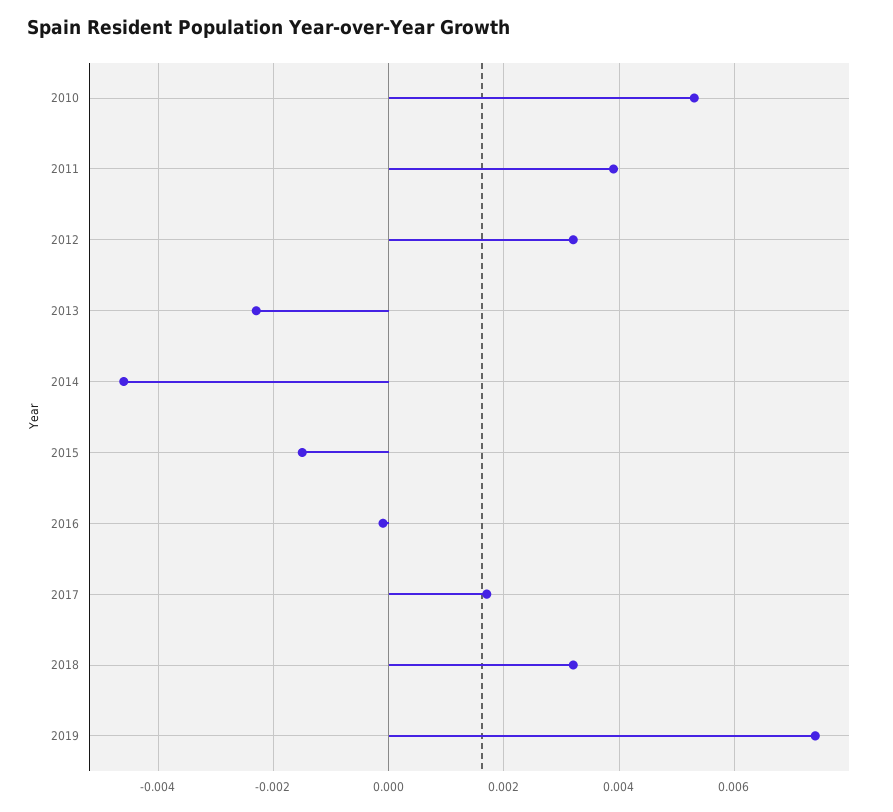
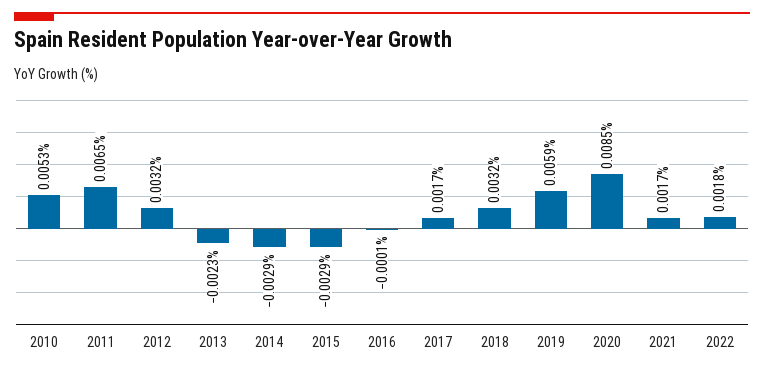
2011: 0.004 -> 0.0065
2014: -0.0045 -> -0.0029
2015: -0.0015 -> -0.0029
2019: 0.0075 -> 0.0059
2020: none -> 0.0085
2021: none -> 0.0017
2022: none -> 0.0018

